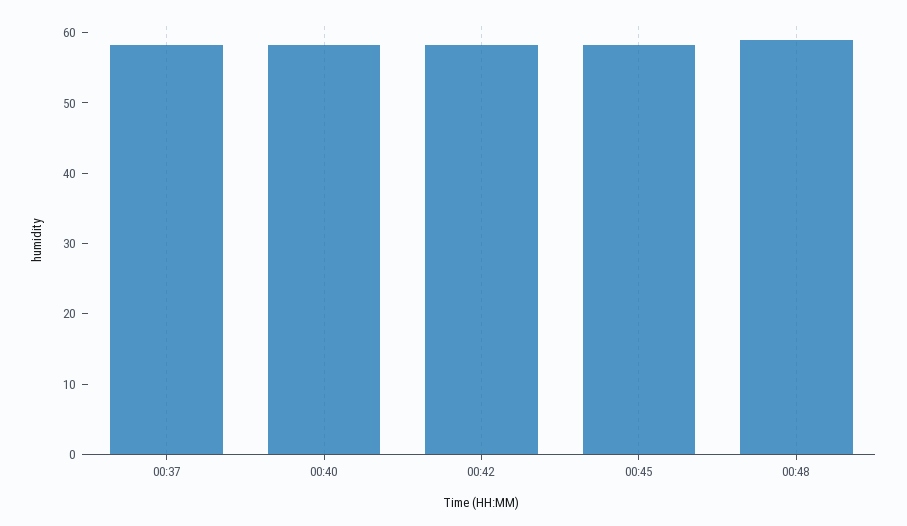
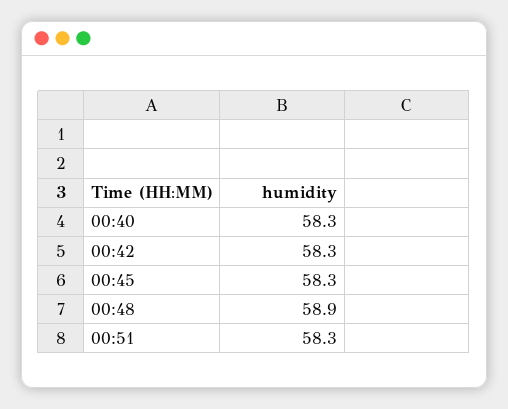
00:37: 58 -> none
00:51: none -> 58.3

